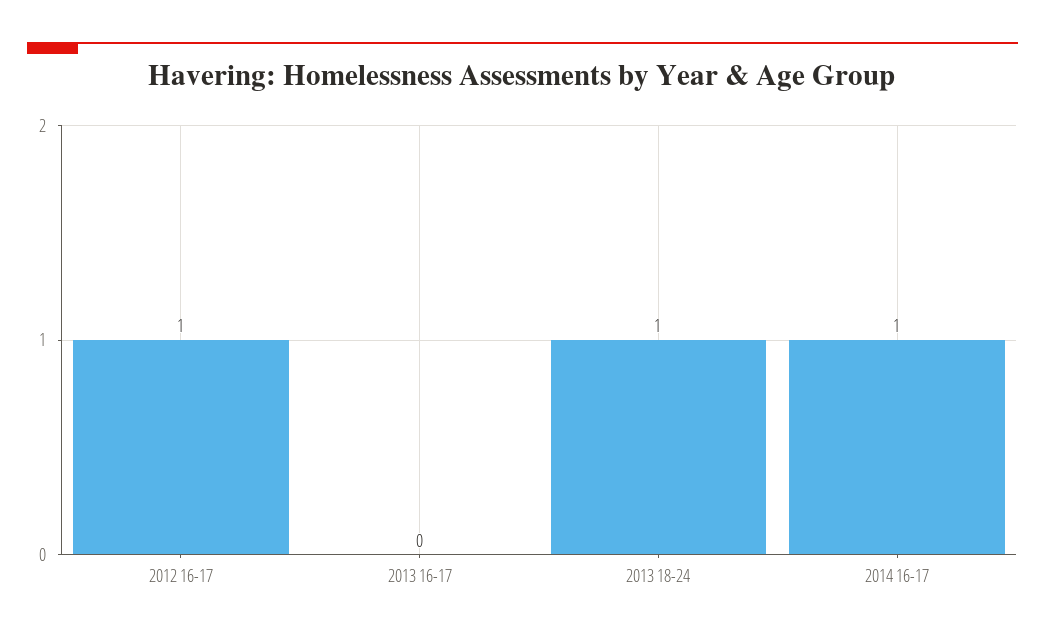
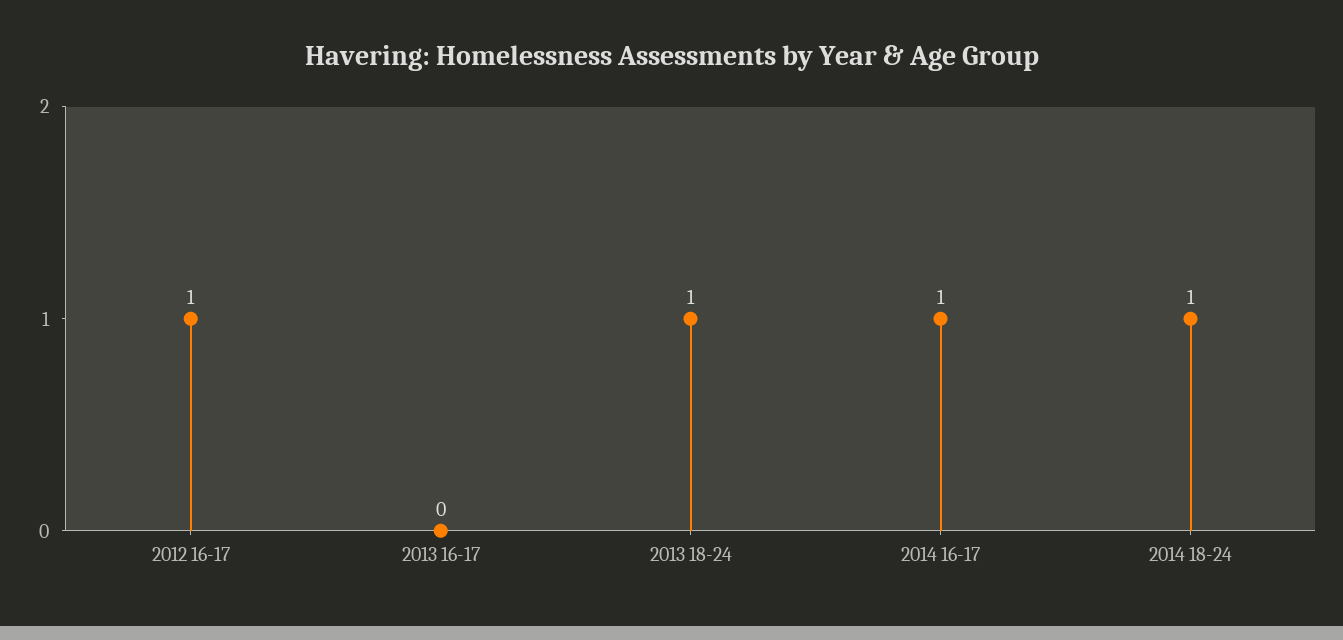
2014 18-24: none -> 1

